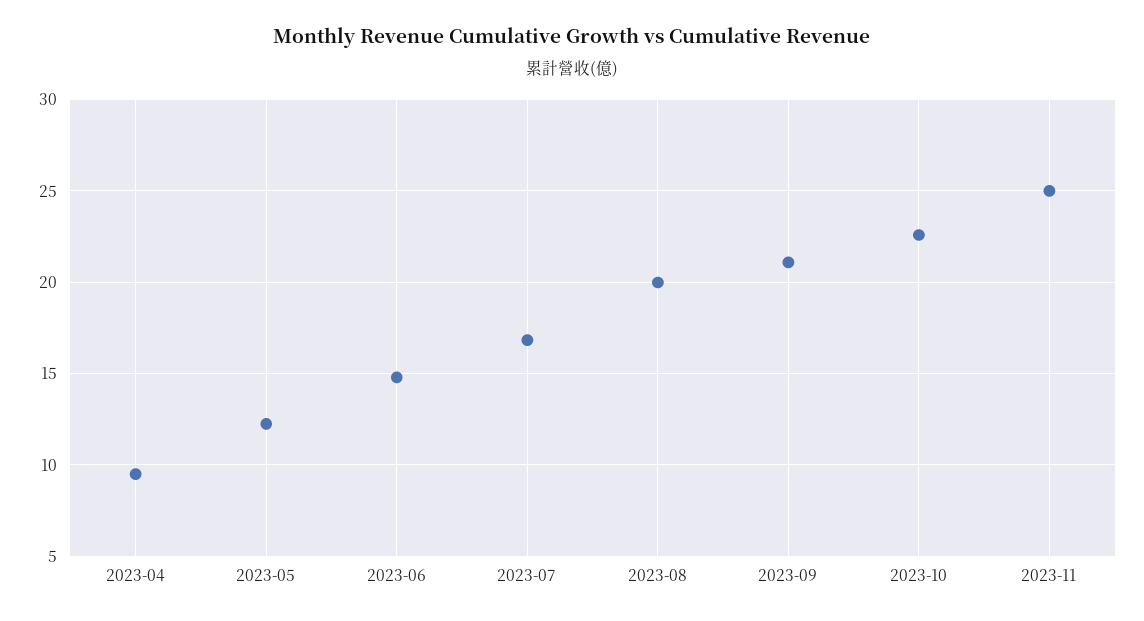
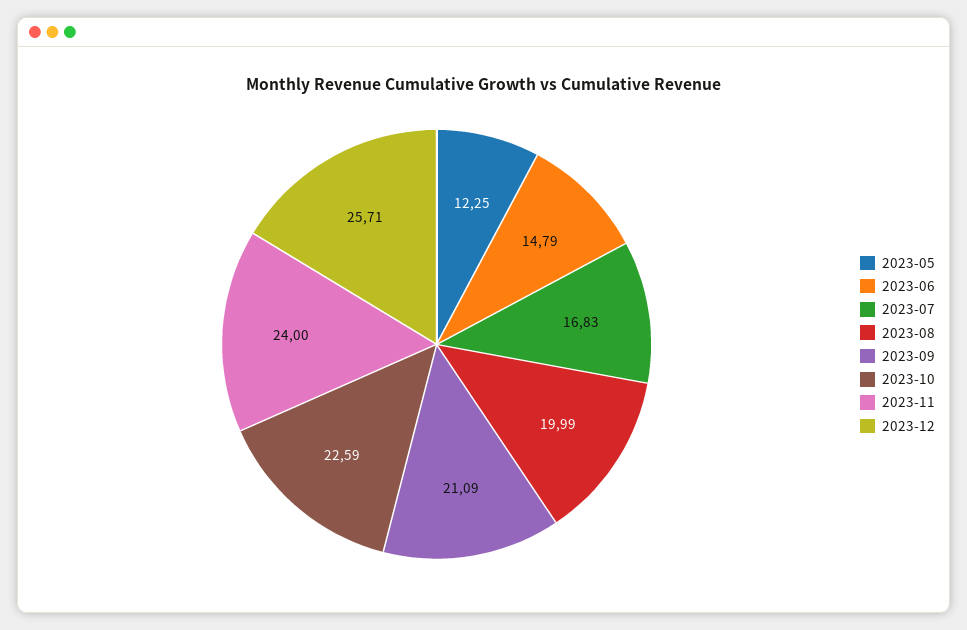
2023-04: 9.5 -> none
2023-11: 25 -> 24
2023-12: none -> 25.71

